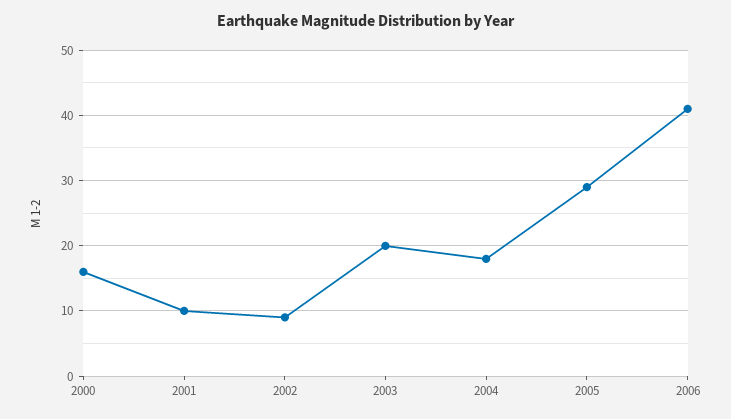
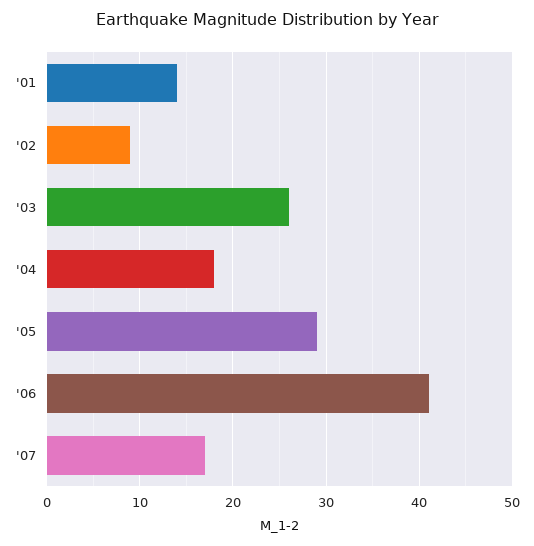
2000: 16 -> none
2001: 10 -> 14
2003: 20 -> 26
'07: none -> 17

